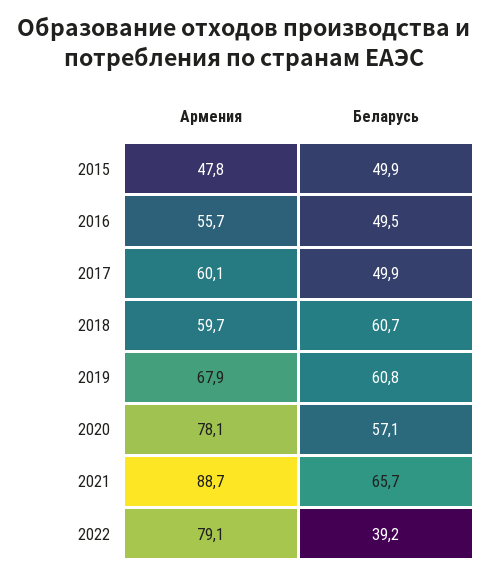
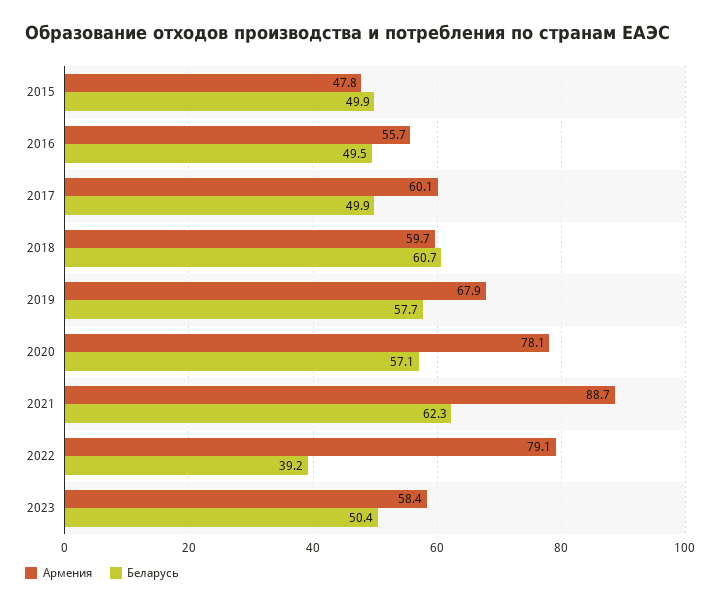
Беларусь, 2019: 60.8 -> 57.7
Беларусь, 2021: 65.7 -> 62.3
Армения, 2023: none -> 58.4
Беларусь, 2023: none -> 50.4

